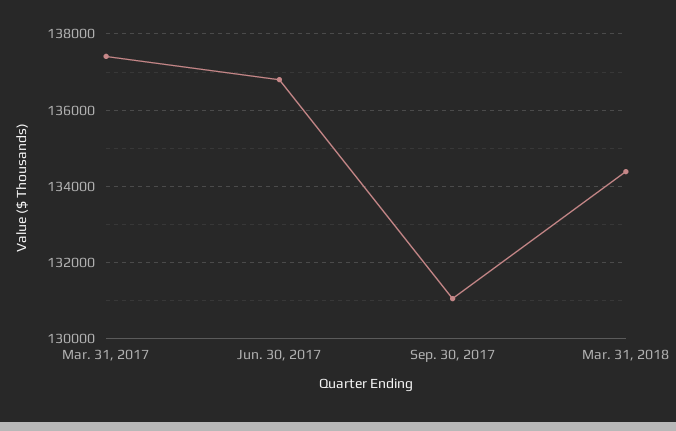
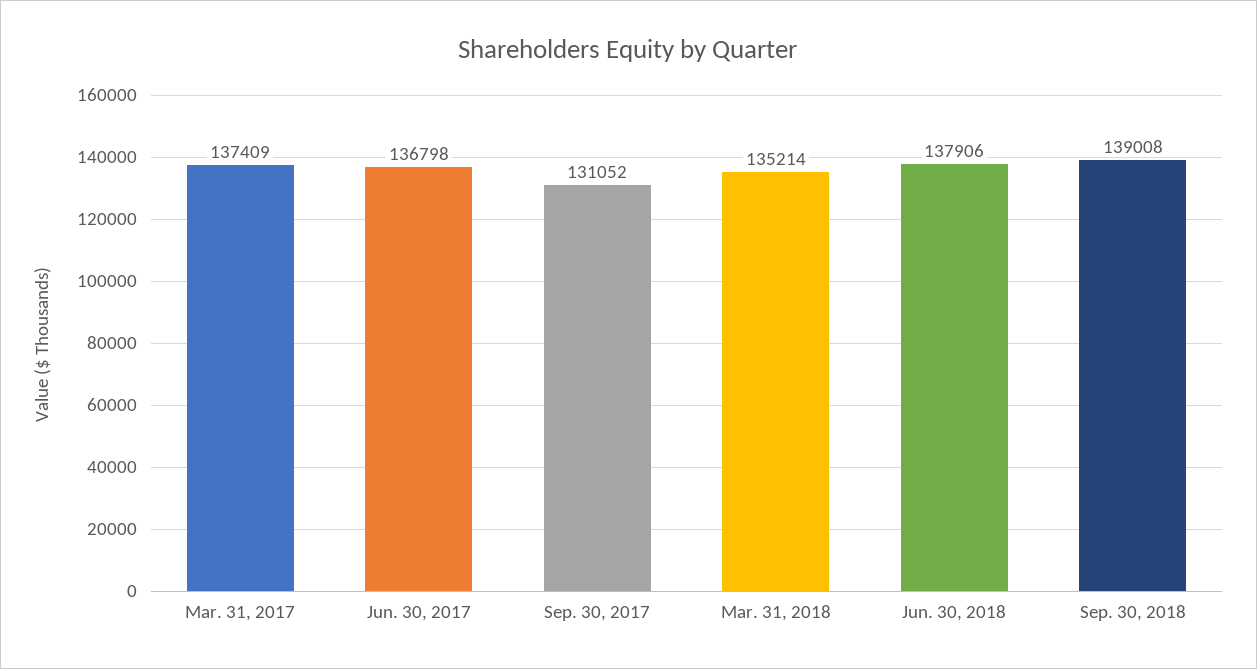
Mar. 31, 2018: 134400 -> 135214
Jun. 30, 2018: none -> 137906
Sep. 30, 2018: none -> 139008

